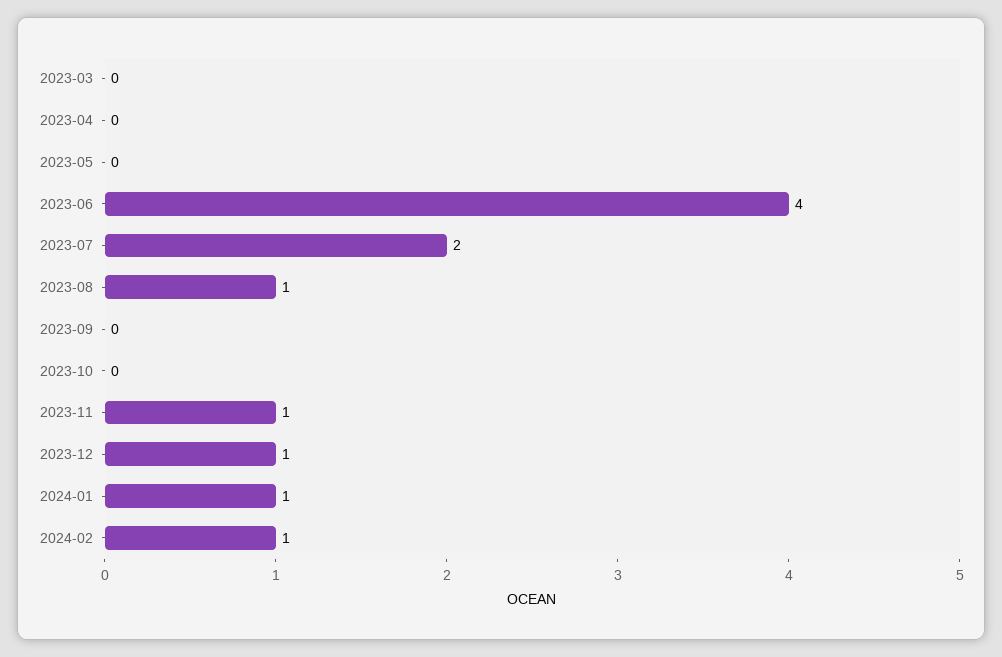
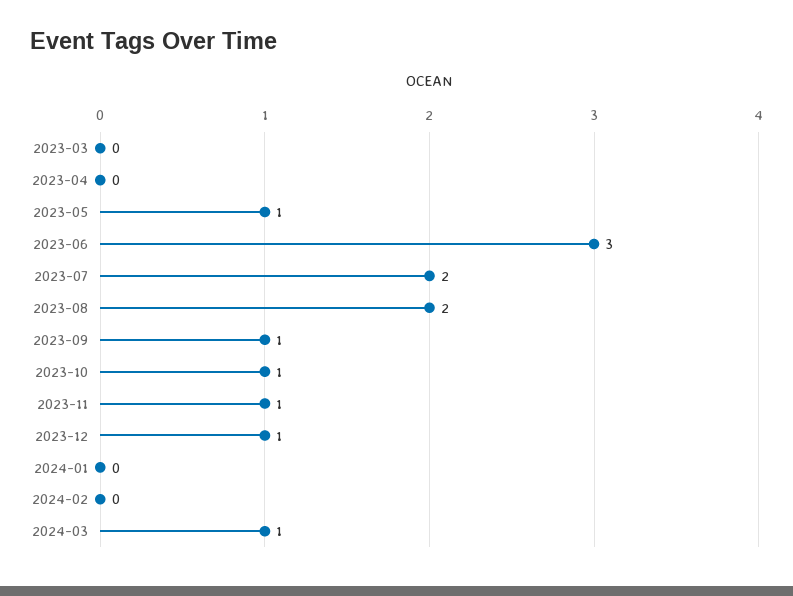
2023-05: 0 -> 1
2023-06: 4 -> 3
2023-08: 1 -> 2
2023-09: 0 -> 1
2023-10: 0 -> 1
2024-01: 1 -> 0
2024-02: 1 -> 0
2024-03: none -> 1

